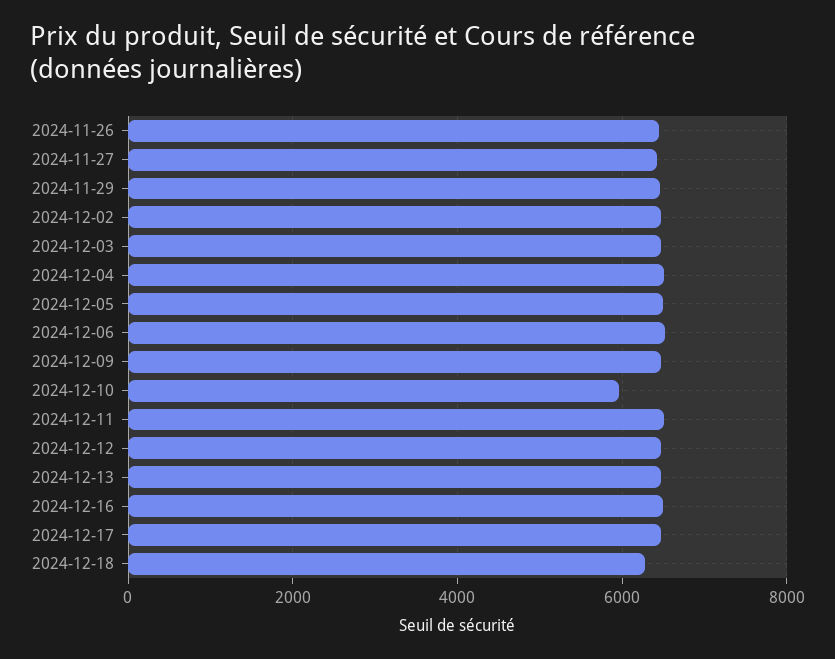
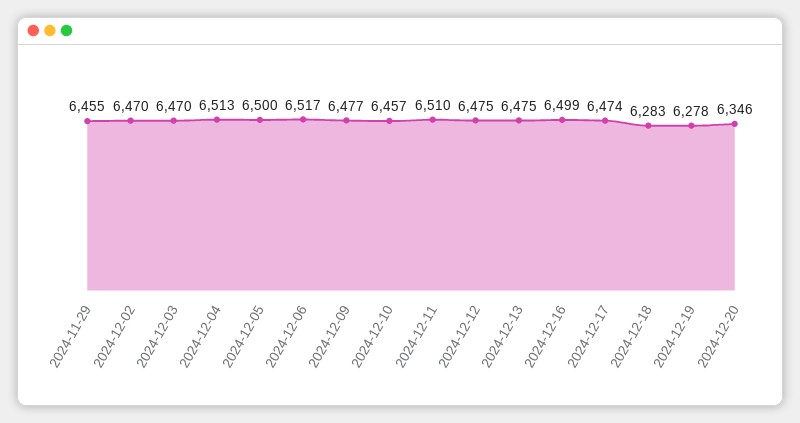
2024-11-26: 6400 -> none
2024-11-27: 6400 -> none
2024-12-10: 6000 -> 6457
2024-12-19: none -> 6278
2024-12-20: none -> 6346

